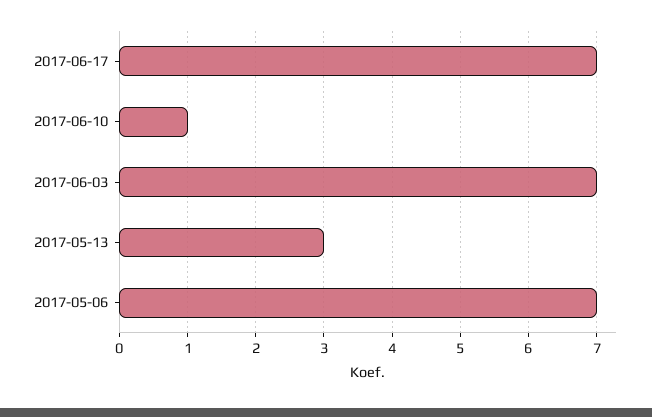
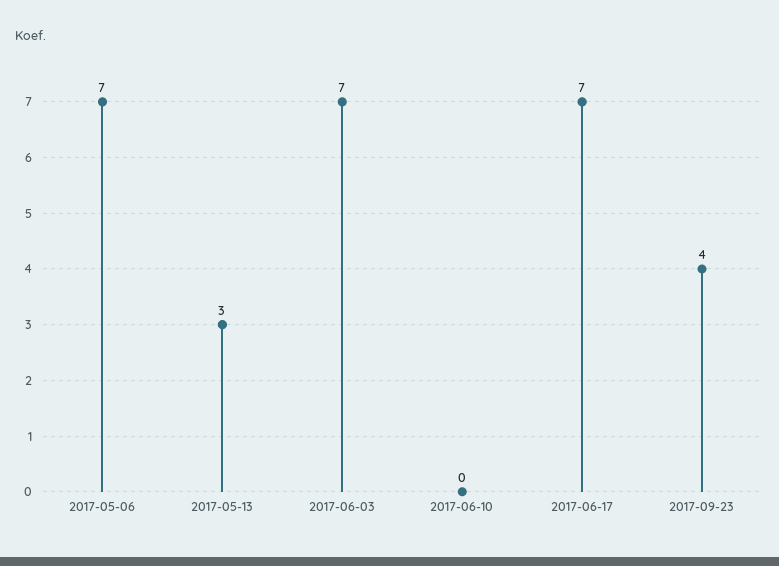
2017-06-10: 1 -> 0
2017-09-23: none -> 4

